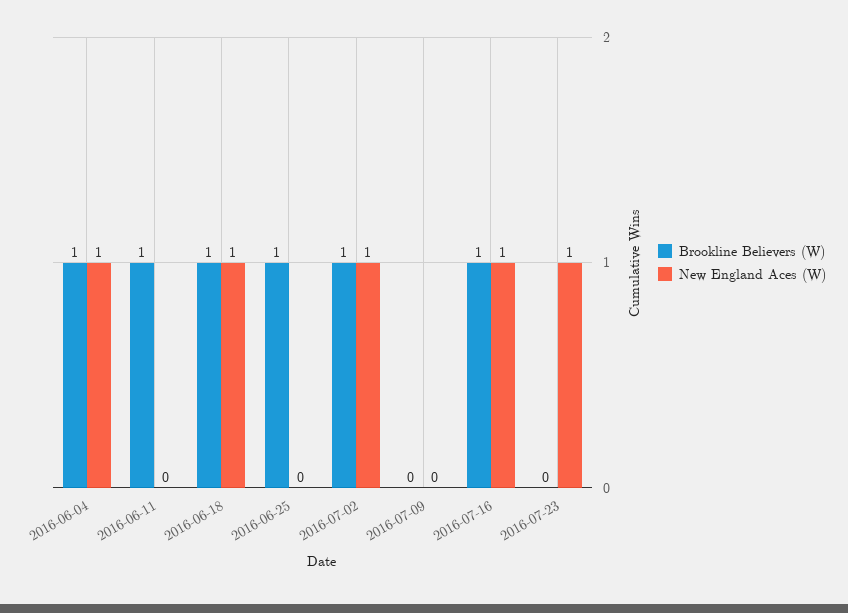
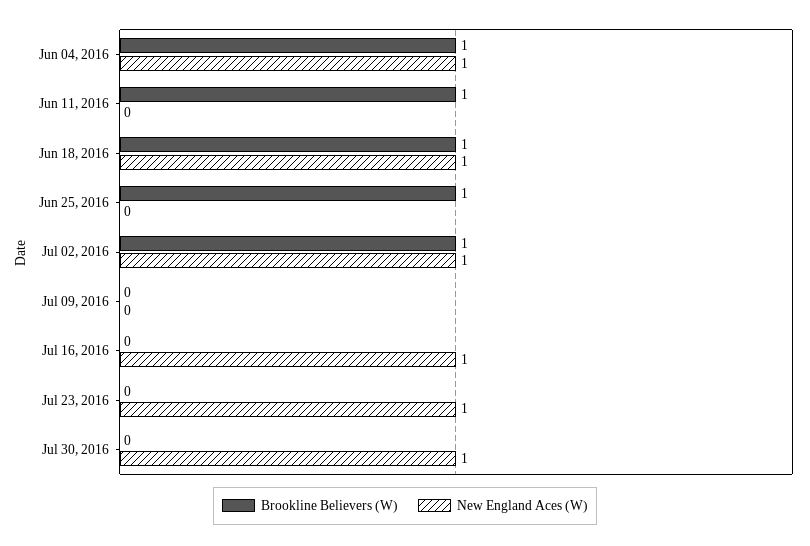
Brookline Believers (W), 2016-07-16: 1 -> 0
Brookline Believers (W), Jul 30, 2016: none -> 0
New England Aces (W), Jul 30, 2016: none -> 1

